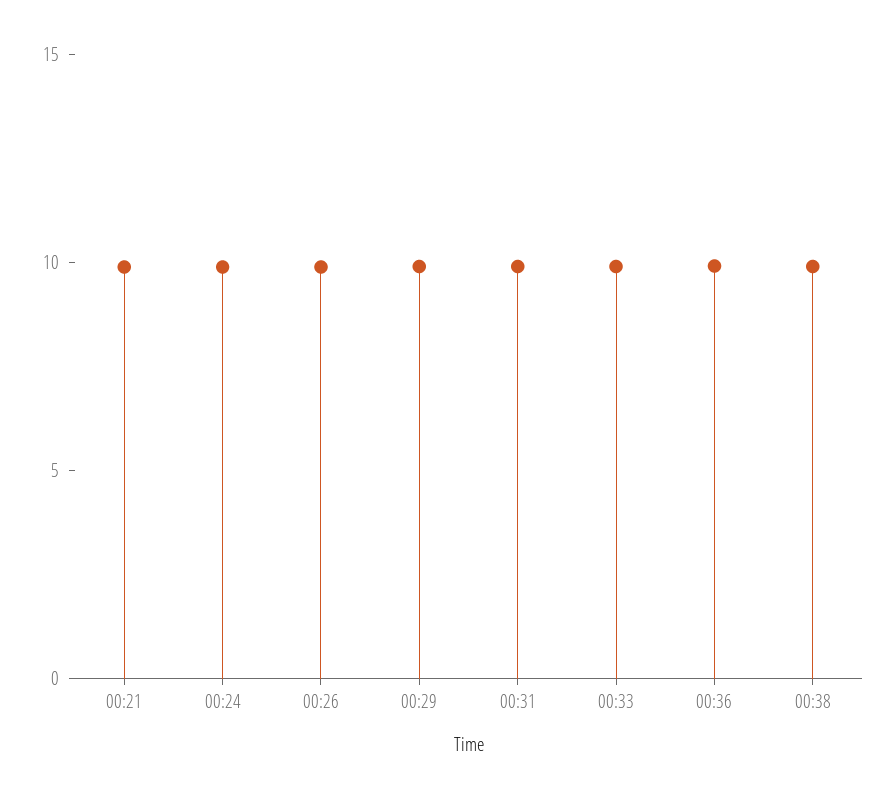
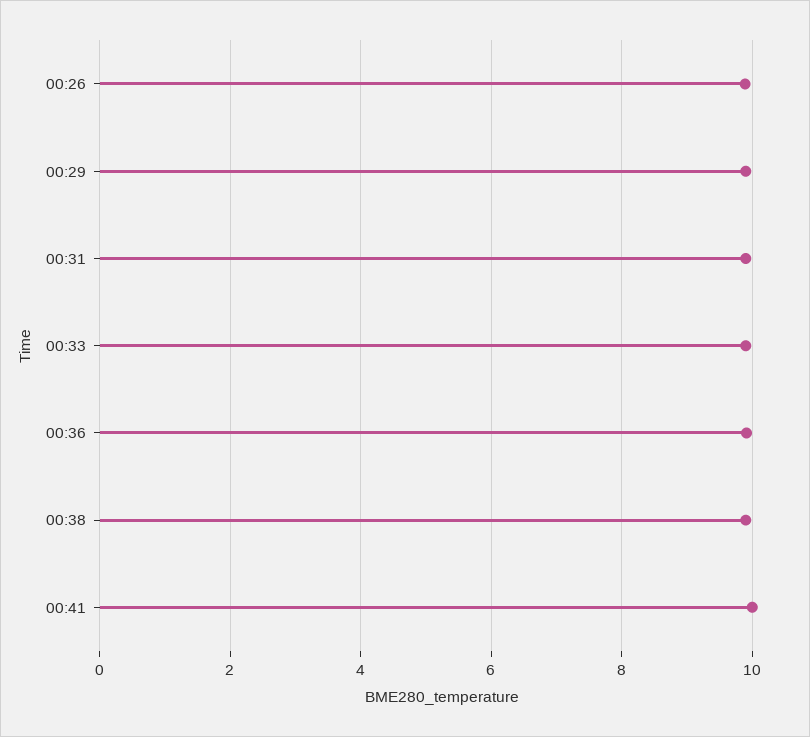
00:21: 10 -> none
00:24: 10 -> none
00:41: none -> 10

